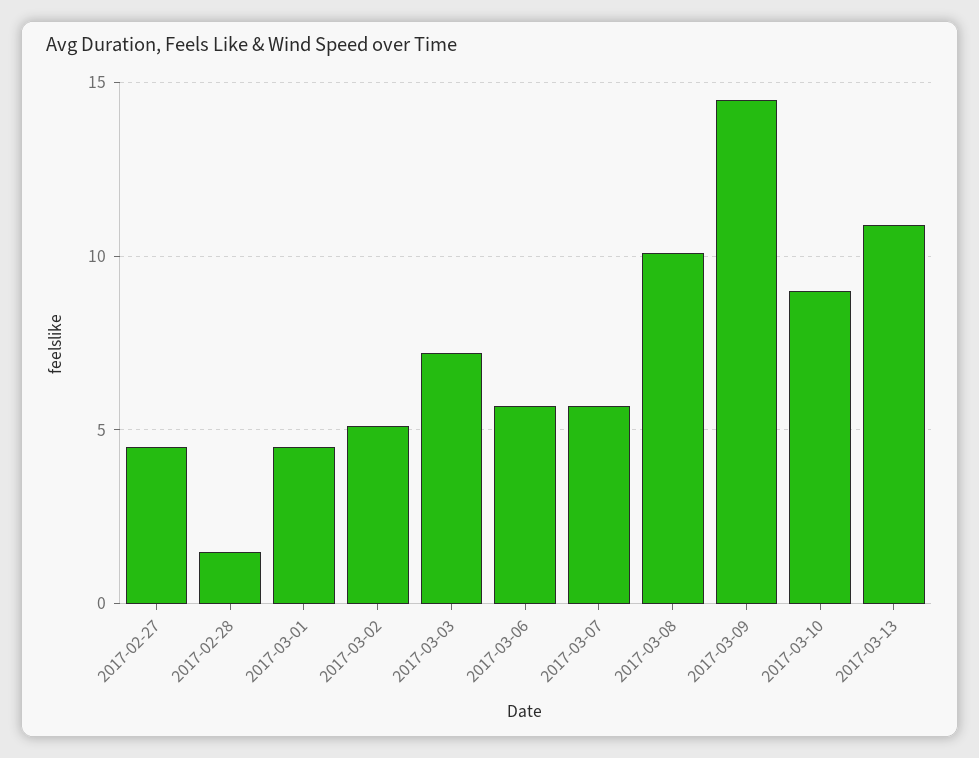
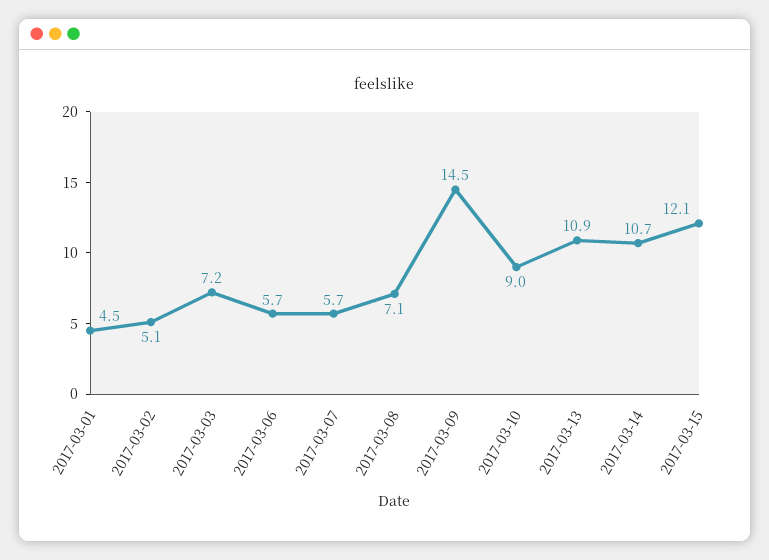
2017-02-27: 4.5 -> none
2017-02-28: 1.5 -> none
2017-03-08: 10 -> 7.1
2017-03-14: none -> 10.7
2017-03-15: none -> 12.1

